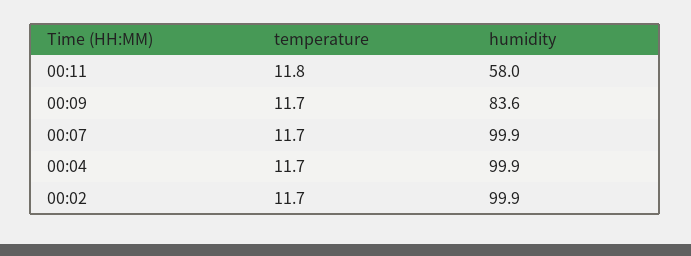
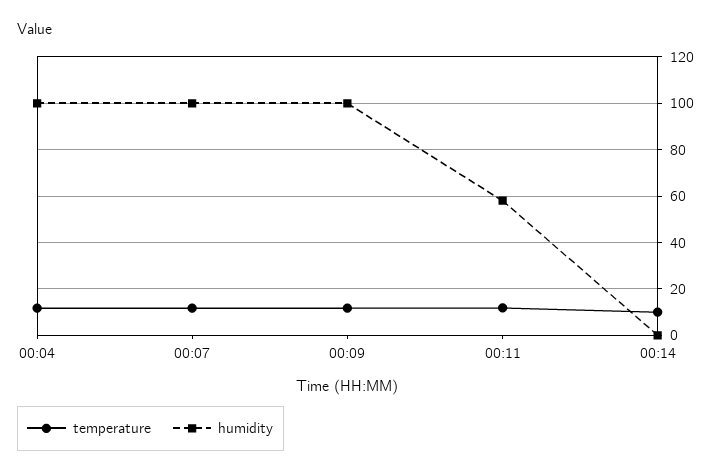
humidity, 00:09: 83.6 -> 100
temperature, 00:02: 11.7 -> none
humidity, 00:02: 99.9 -> none
temperature, 00:14: none -> 10
humidity, 00:14: none -> 0

